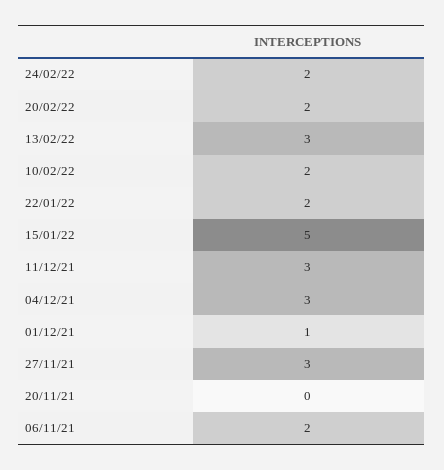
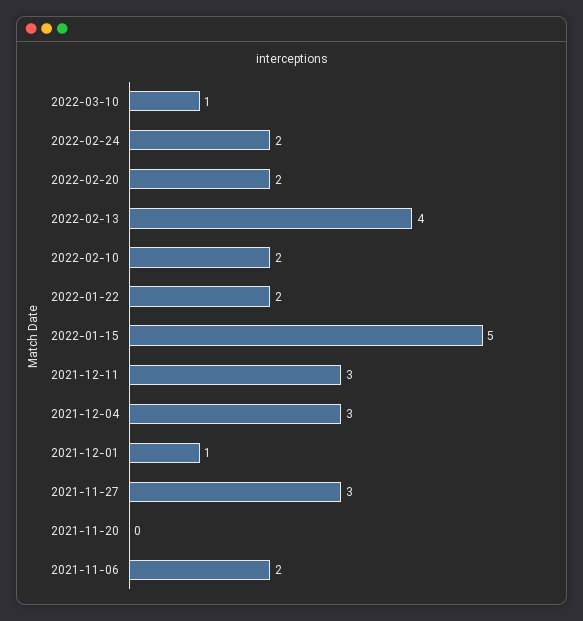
13/02/22: 3 -> 4
2022-03-10: none -> 1

